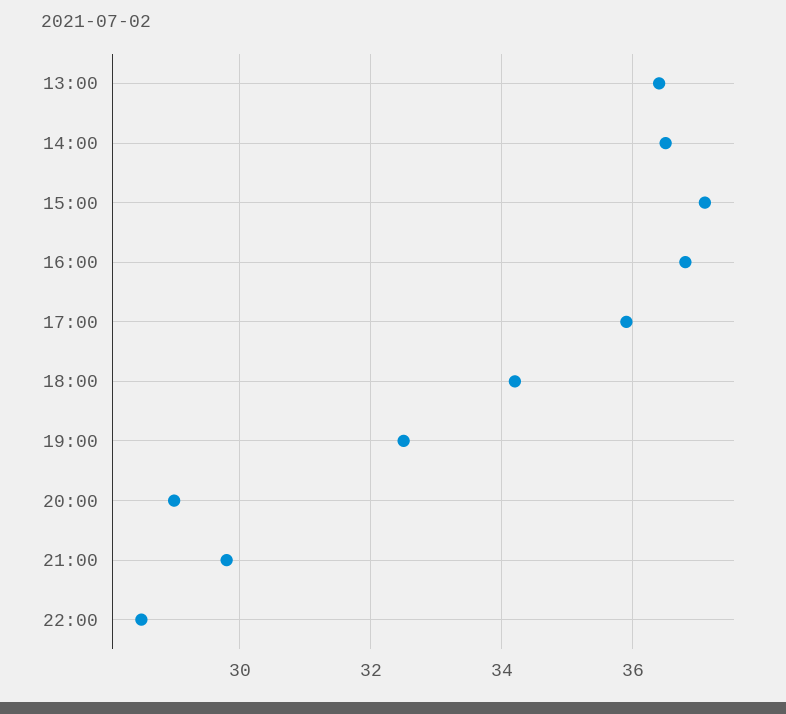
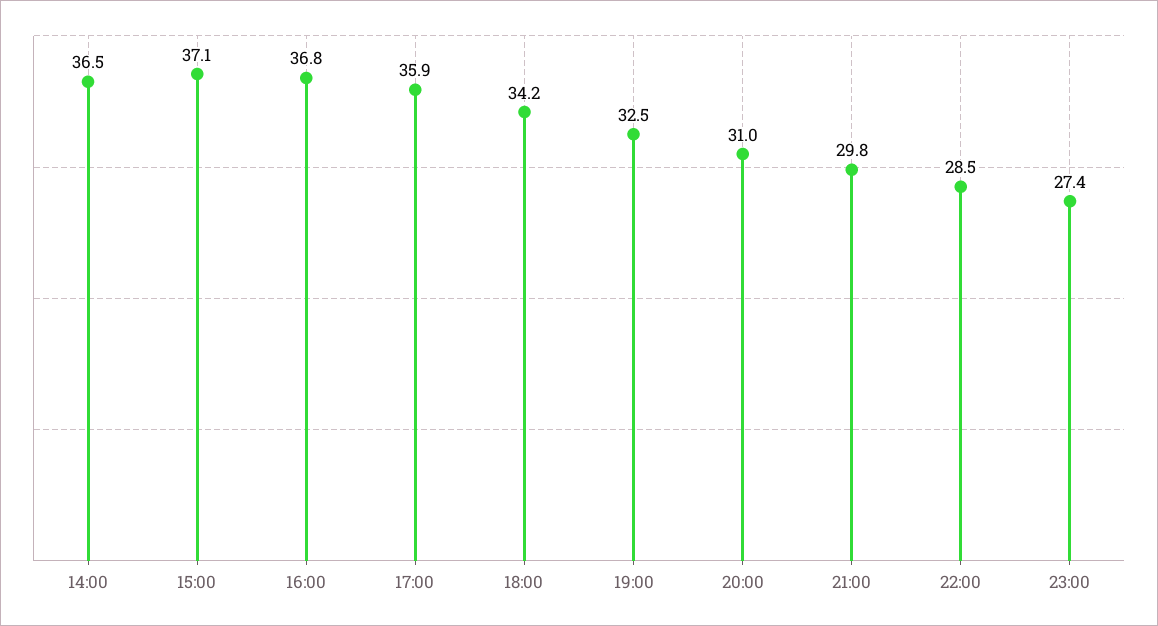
13:00: 36.5 -> none
20:00: 29 -> 31
23:00: none -> 27.4

